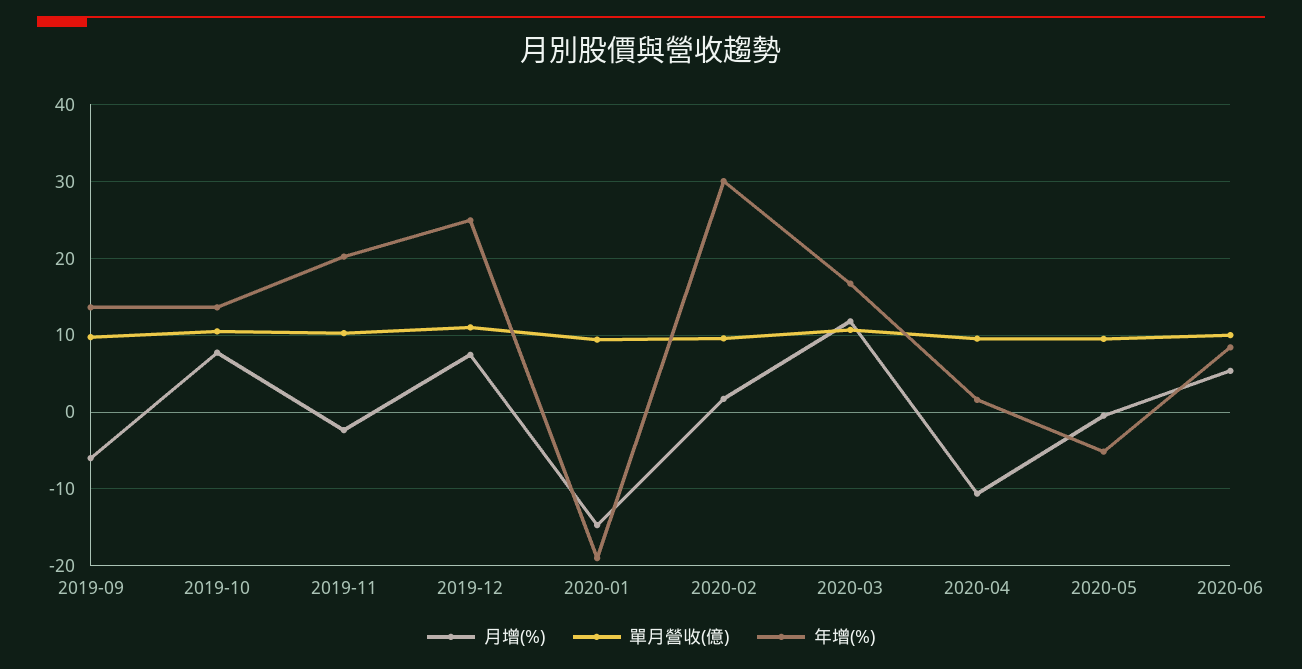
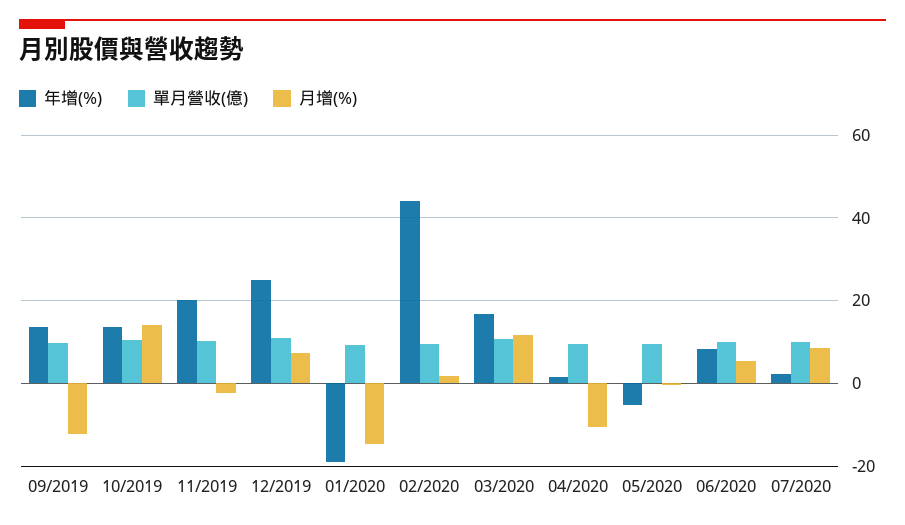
月增(%), 2019-09: -6 -> -12
月增(%), 2019-10: 8 -> 14
年增(%), 2020-02: 30 -> 44
年增(%), 07/2020: none -> 2
單月營收(億), 07/2020: none -> 10
月增(%), 07/2020: none -> 8

